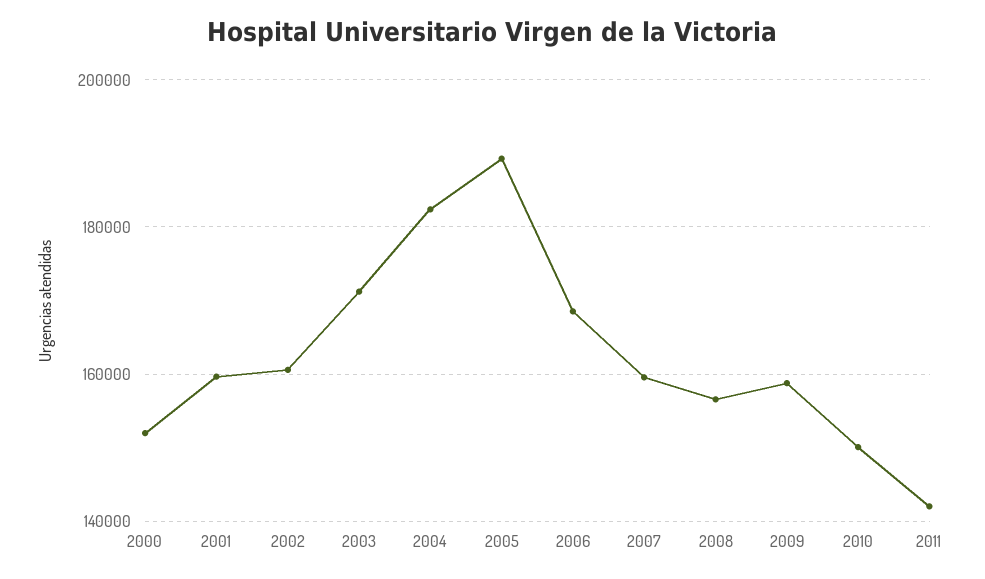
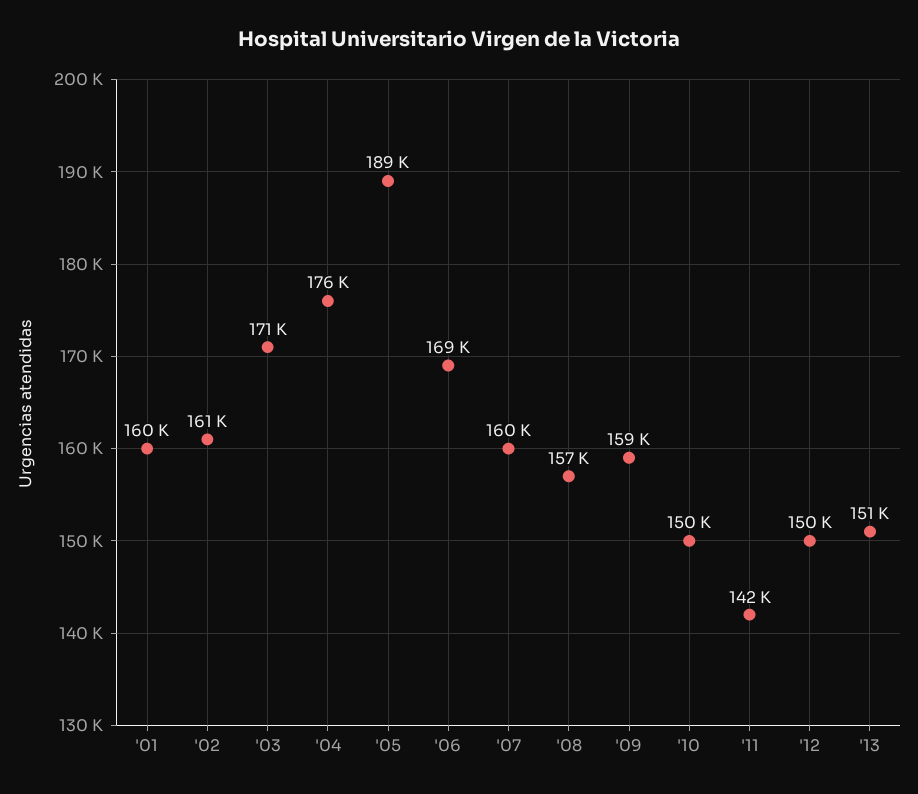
2000: 152000 -> none
2004: 182000 -> 176000
'12: none -> 150000
'13: none -> 151000

